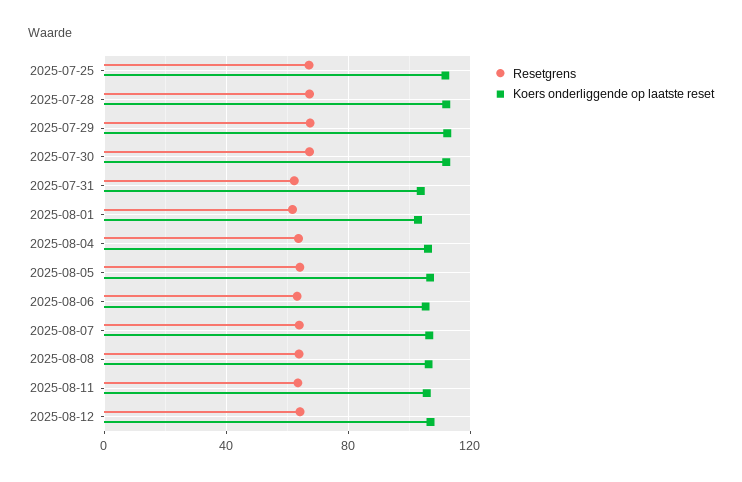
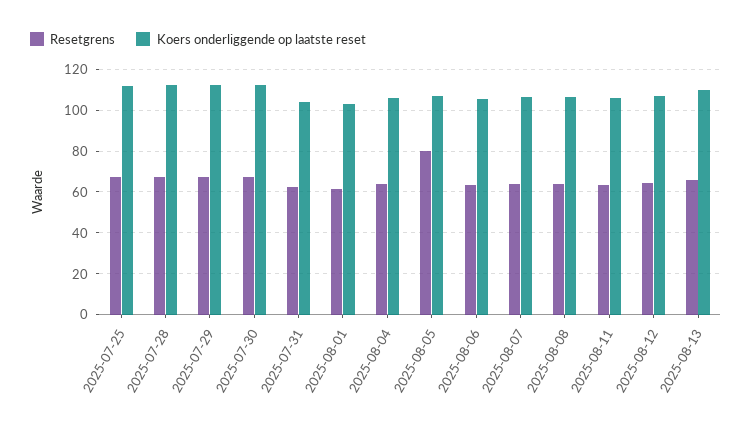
Resetgrens, 2025-08-05: 65 -> 80
Resetgrens, 2025-08-13: none -> 65
Koers onderliggende op laatste reset, 2025-08-13: none -> 110

